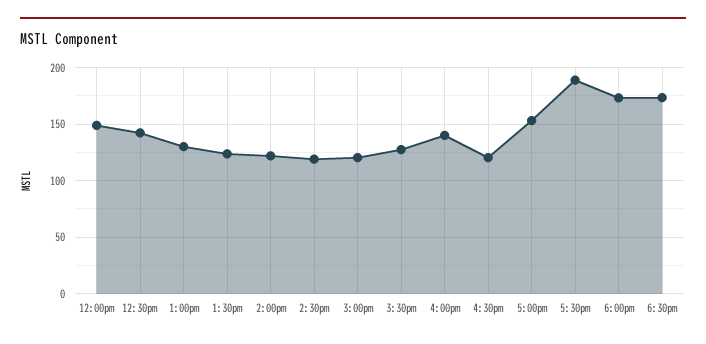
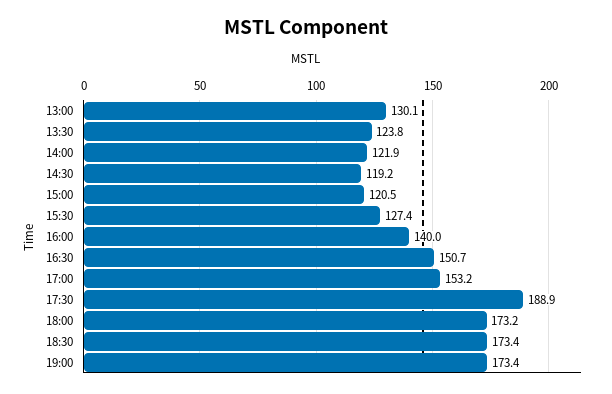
12:00pm: 150 -> none
12:30pm: 140 -> none
4:30pm: 120 -> 150.7
19:00: none -> 173.4

